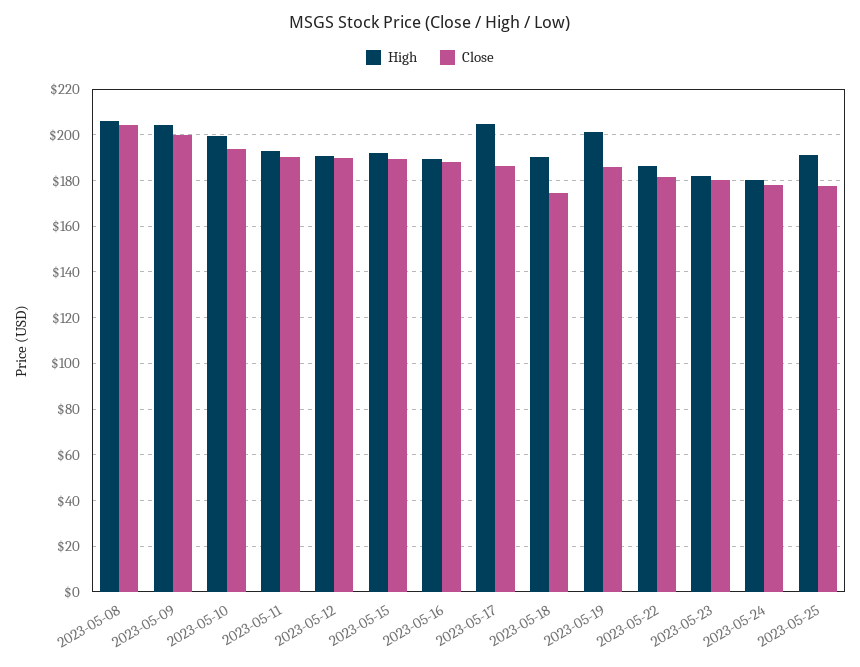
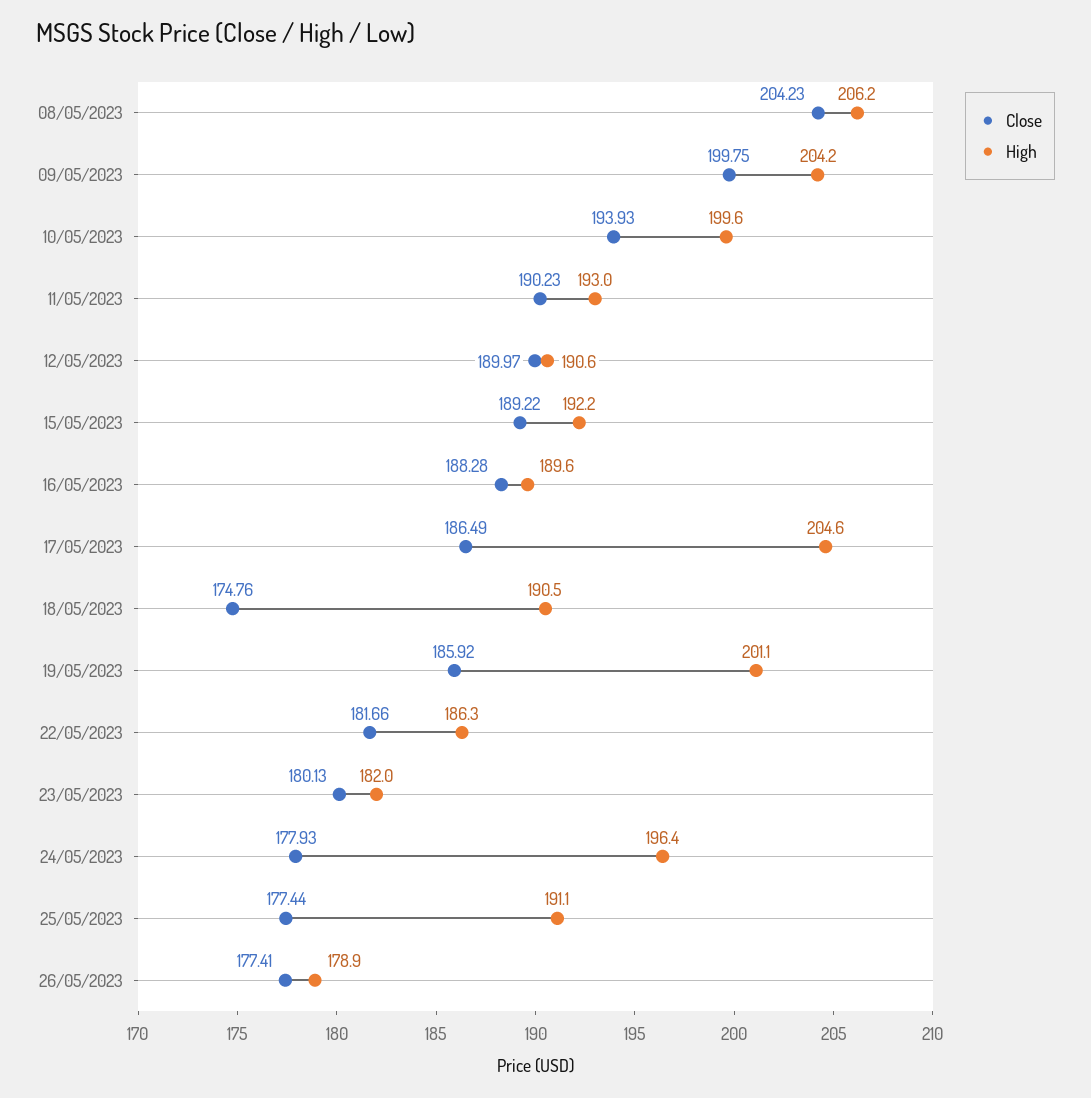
High, 2023-05-24: 180 -> 196.4
Close, 26/05/2023: none -> 177.41
High, 26/05/2023: none -> 178.9

